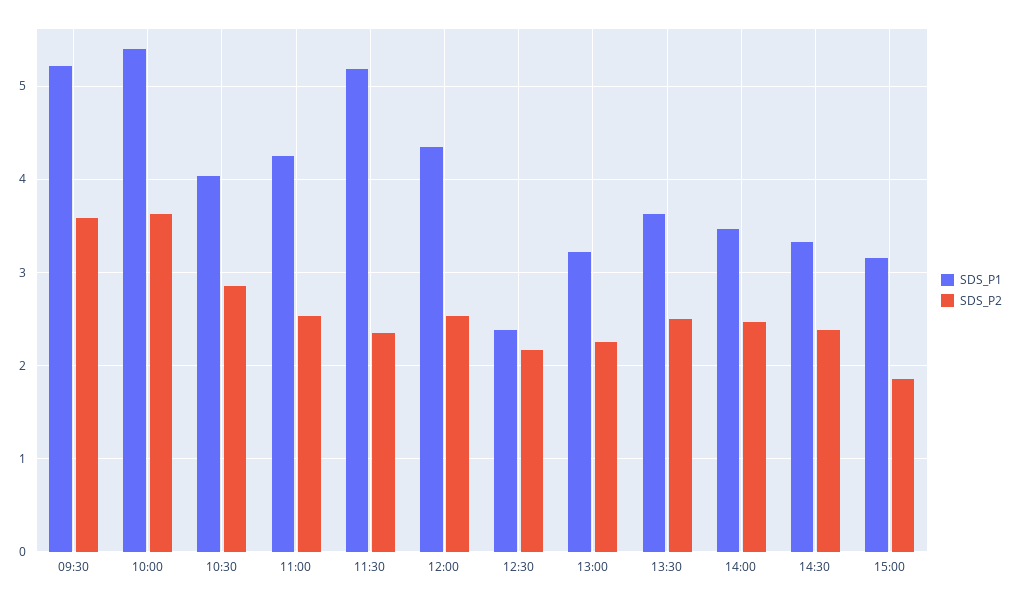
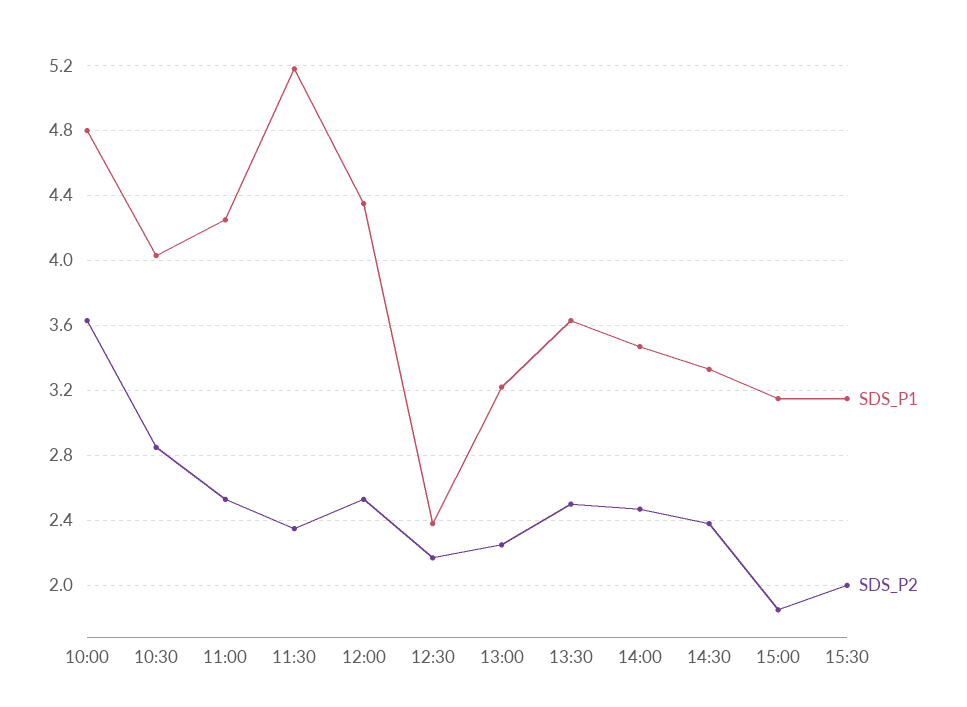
SDS_P1, 09:30: 5.2 -> none
SDS_P2, 09:30: 3.6 -> none
SDS_P1, 10:00: 5.4 -> 4.8
SDS_P1, 15:30: none -> 3.15
SDS_P2, 15:30: none -> 2

